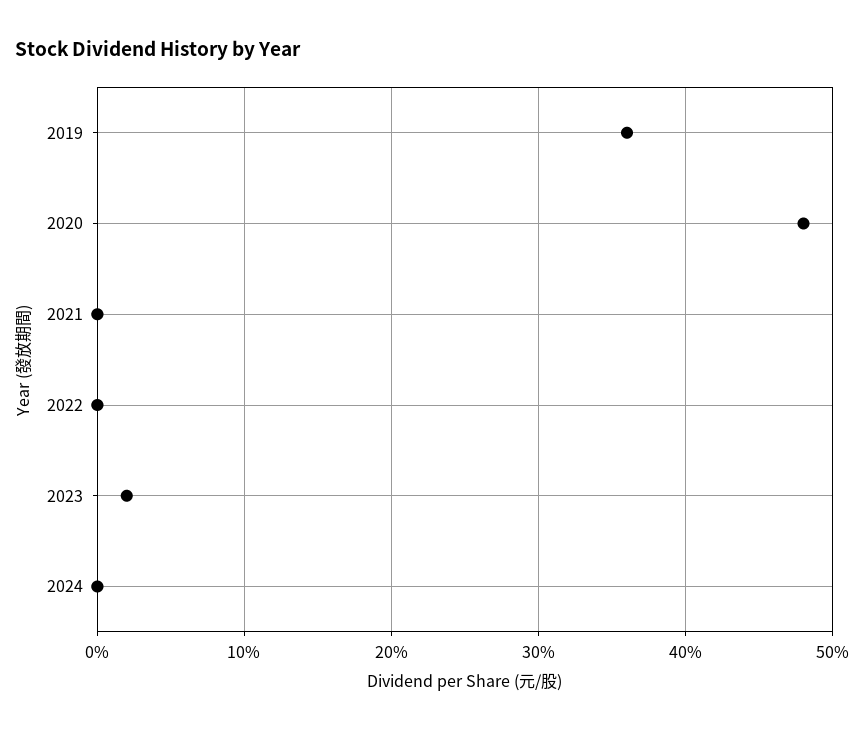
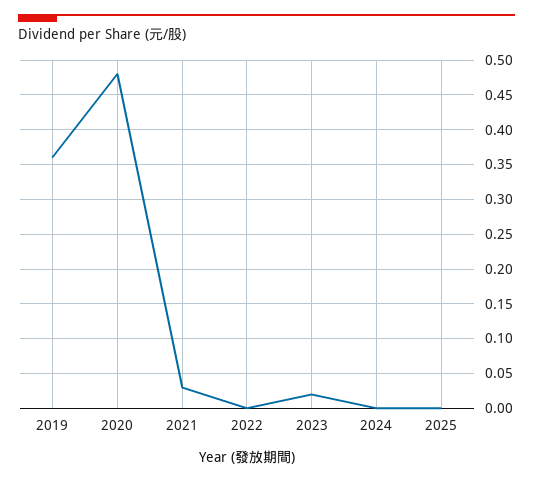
2021: 0 -> 0.03
2025: none -> 0

